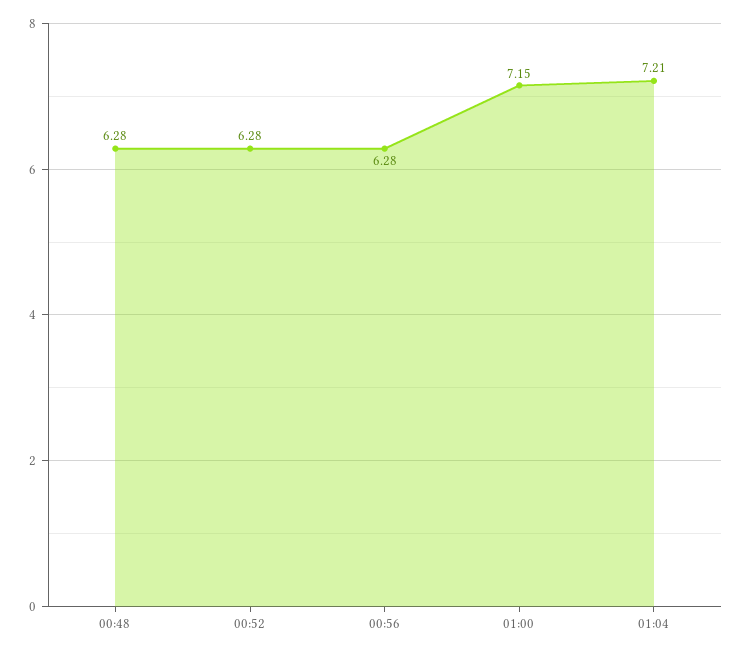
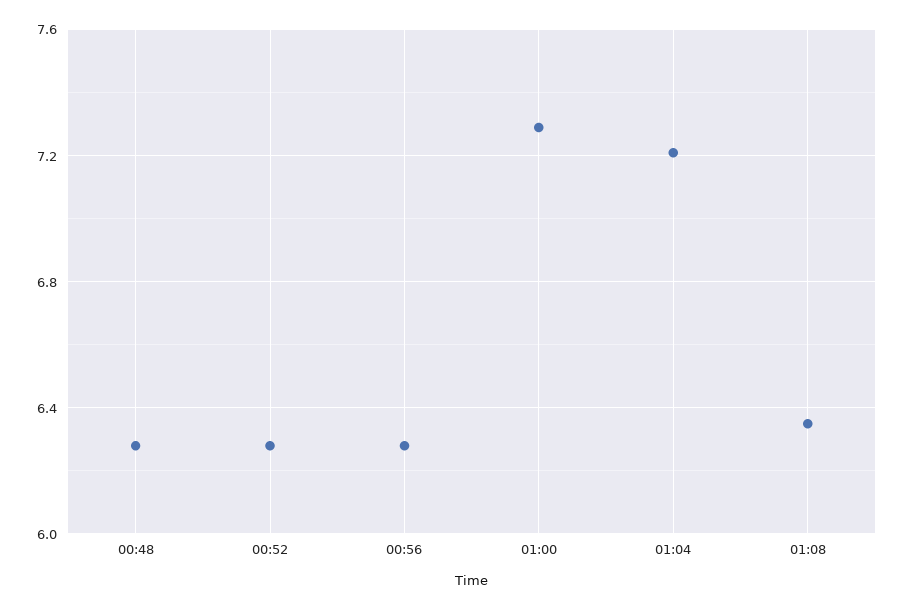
01:00: 7.15 -> 7.3
01:08: none -> 6.35

